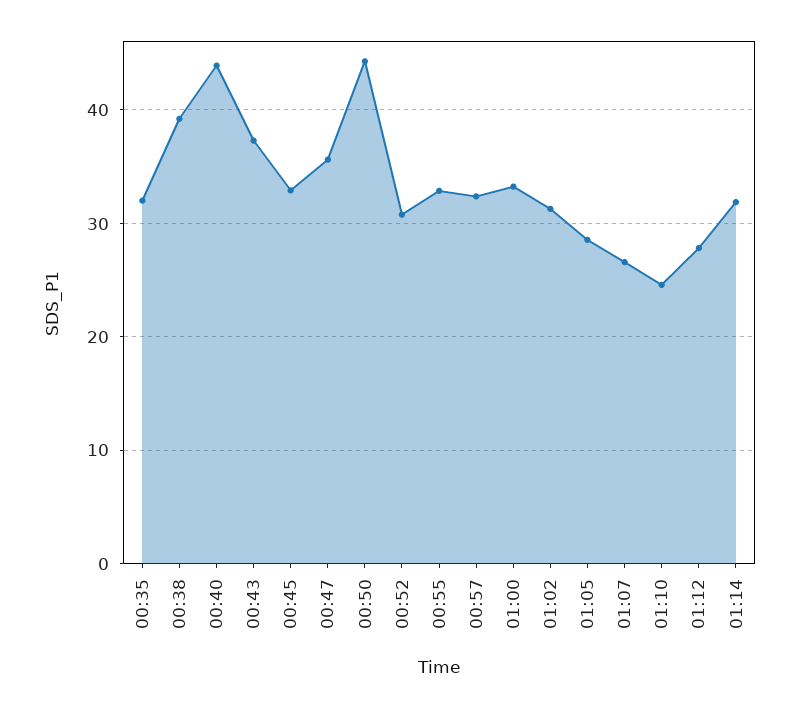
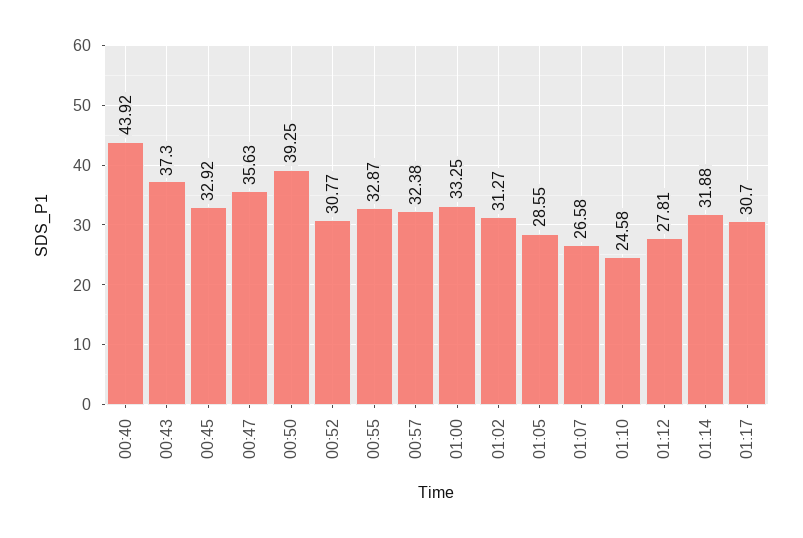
00:35: 32 -> none
00:38: 39 -> none
00:50: 44 -> 39.25
01:17: none -> 30.7

